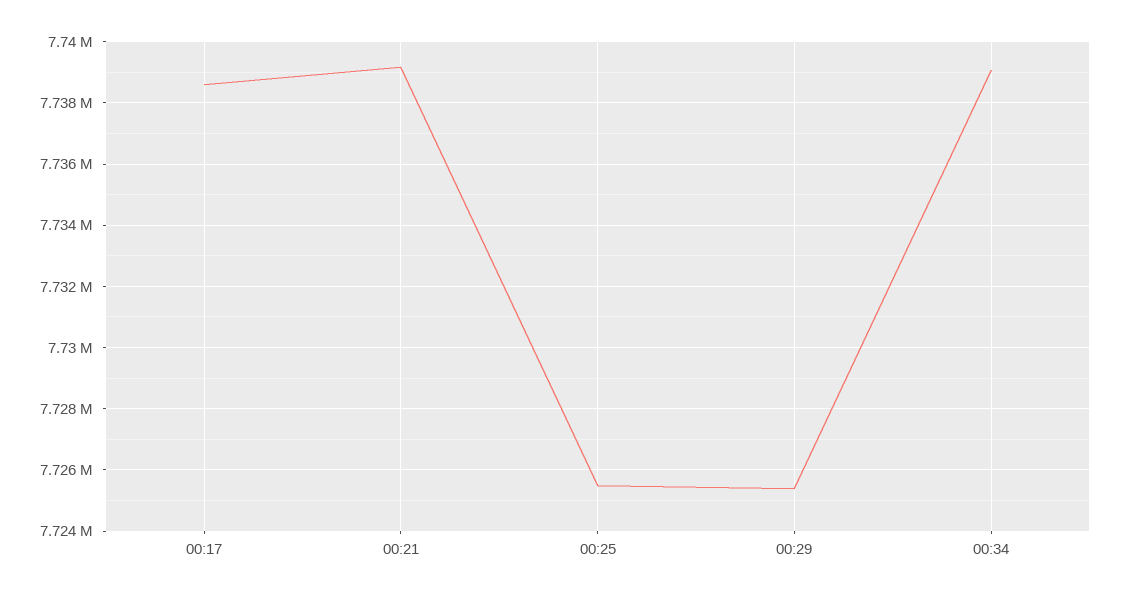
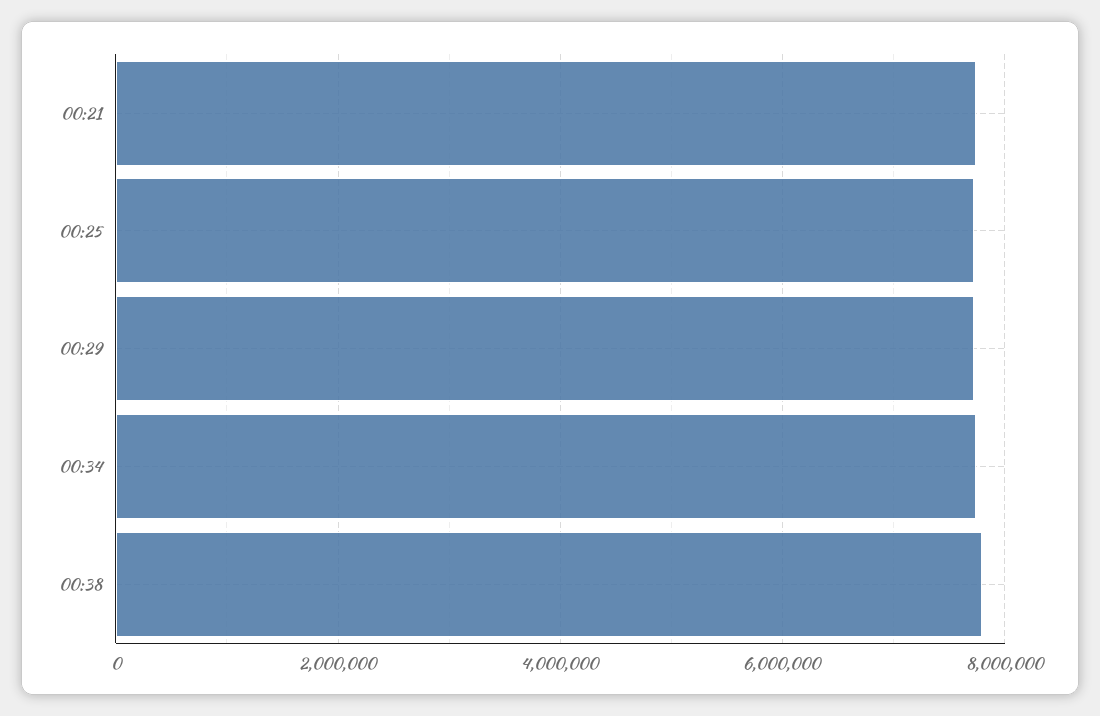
00:17: 7738600 -> none
00:38: none -> 7800000

